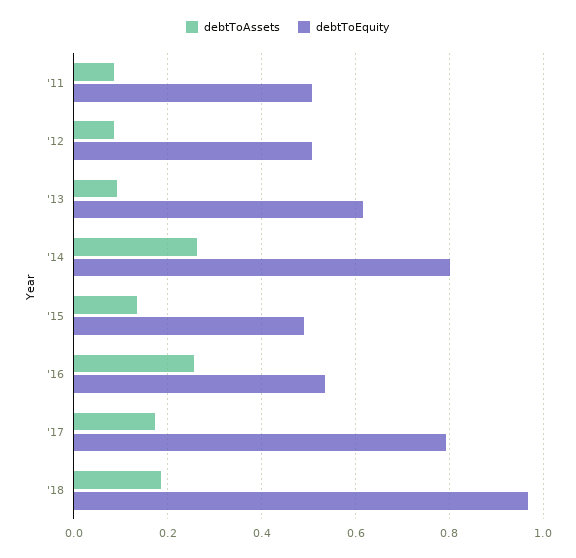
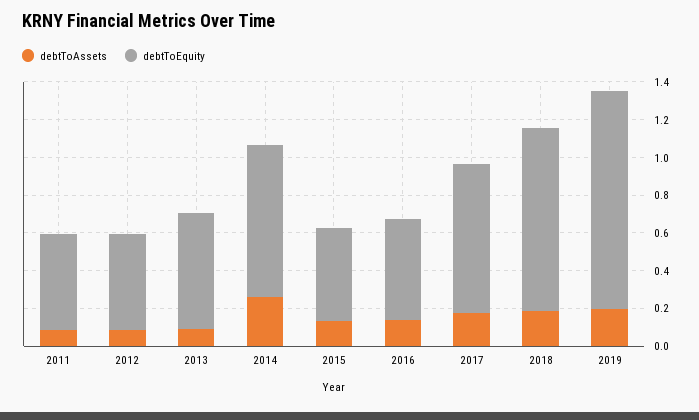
debtToAssets, '16: 0.26 -> 0.15
debtToAssets, 2019: none -> 0.2
debtToEquity, 2019: none -> 1.15

